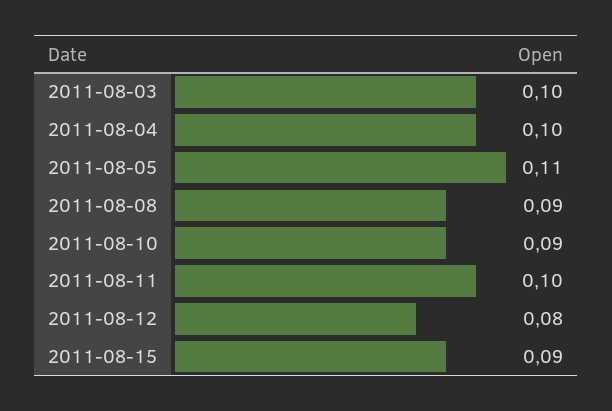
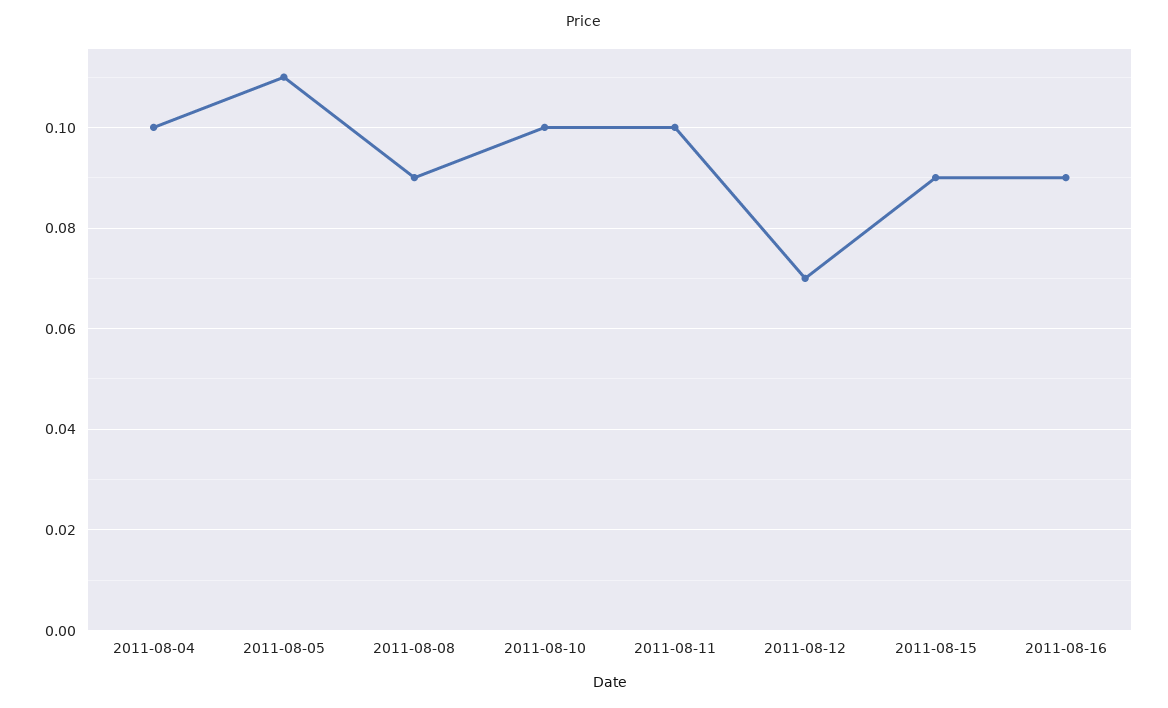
2011-08-03: 0.1 -> none
2011-08-10: 0.09 -> 0.1
2011-08-12: 0.08 -> 0.07
2011-08-16: none -> 0.09

